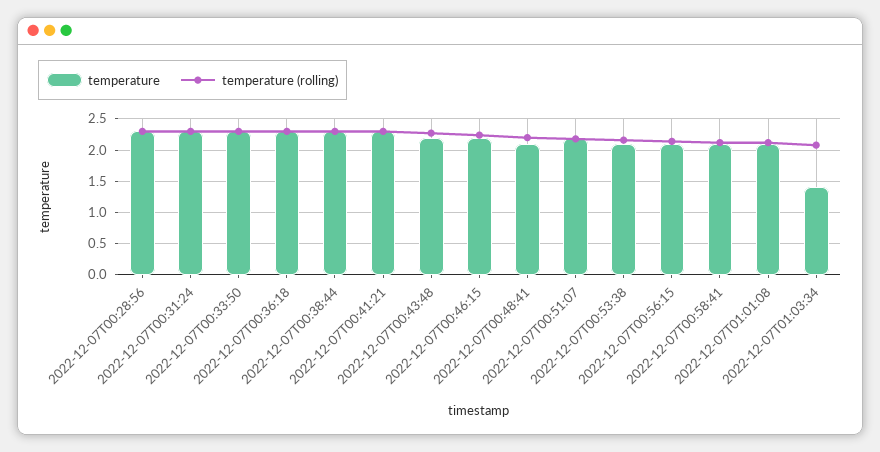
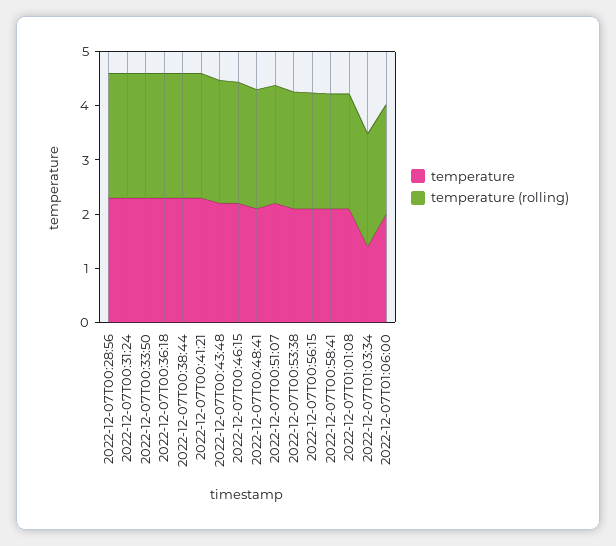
temperature, 2022-12-07T01:06:00: none -> 2
temperature (rolling), 2022-12-07T01:06:00: none -> 2

